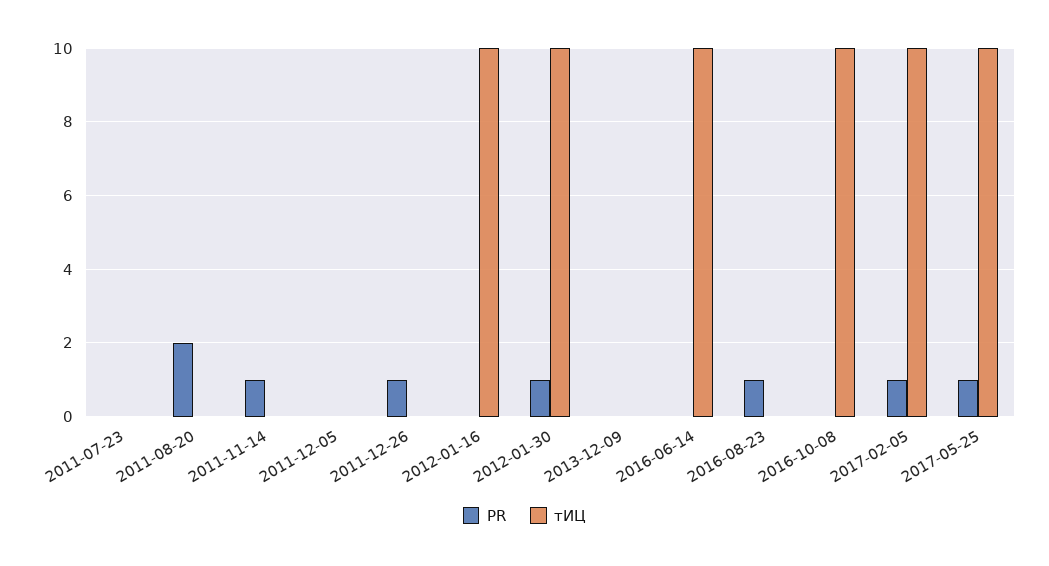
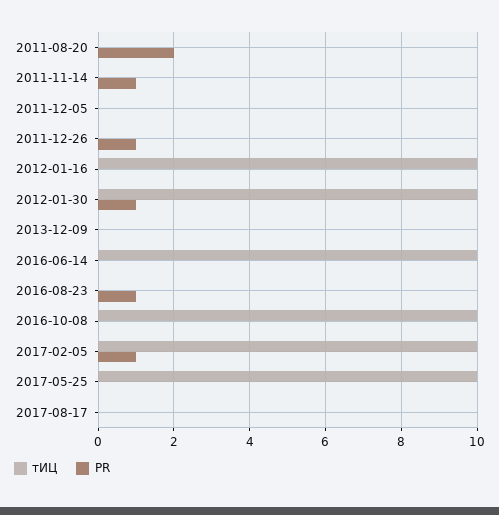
PR, 2011-07-23: 0 -> none
тИЦ, 2011-07-23: 0 -> none
PR, 2017-05-25: 1 -> 0
тИЦ, 2017-08-17: none -> 0
PR, 2017-08-17: none -> 0

